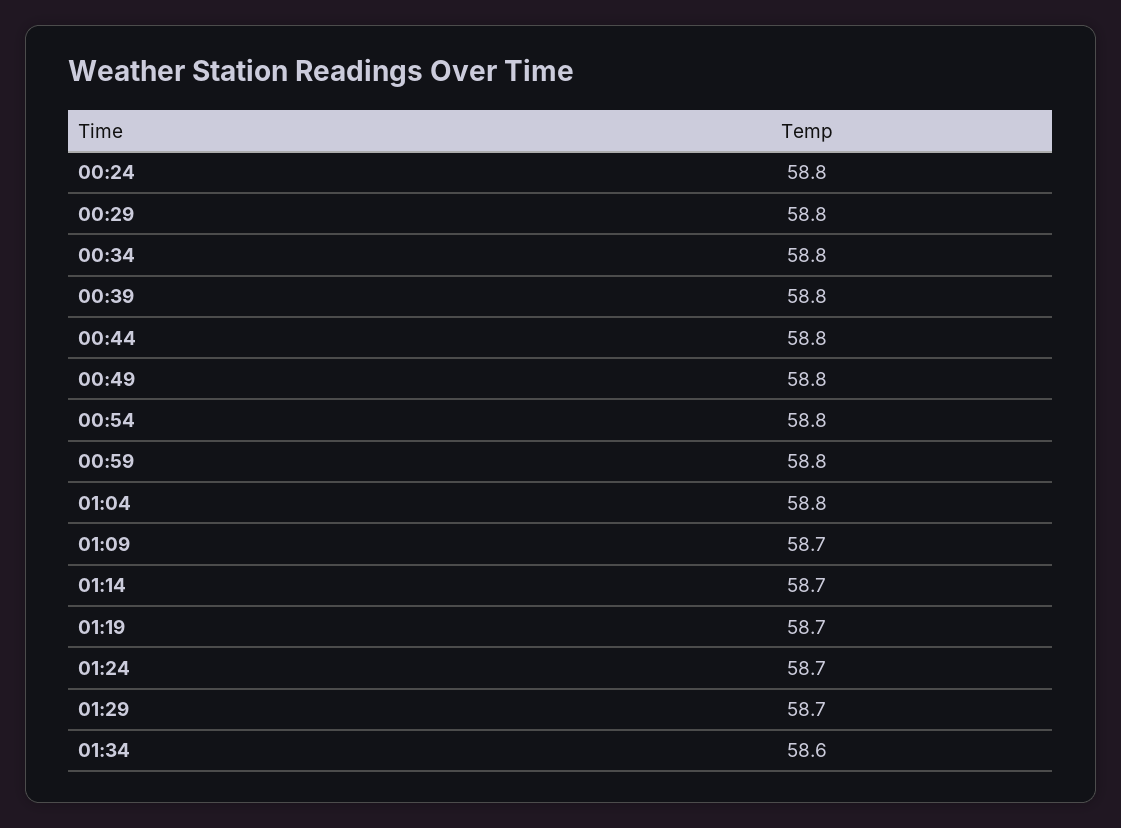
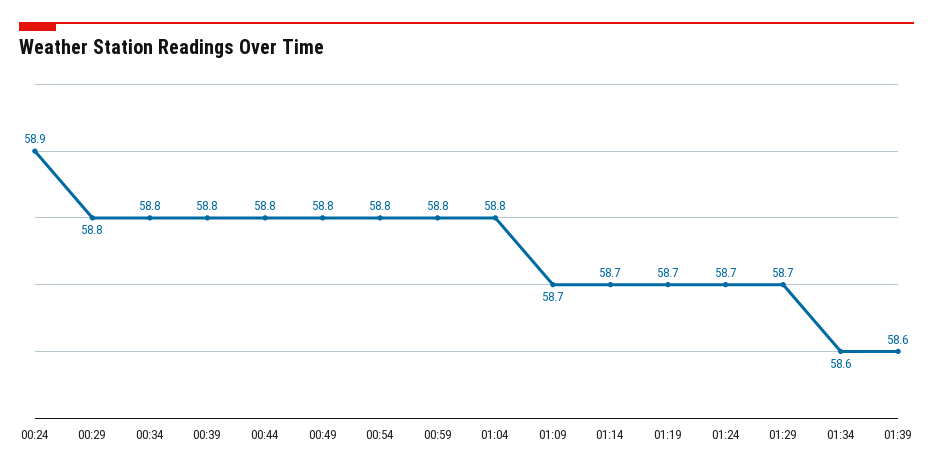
00:24: 58.8 -> 58.9
01:39: none -> 58.6

